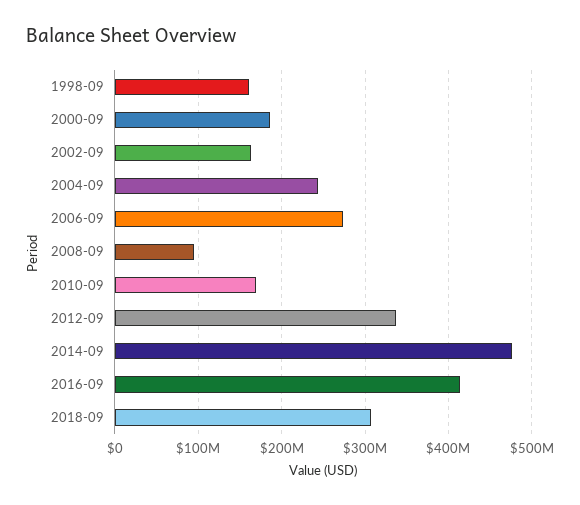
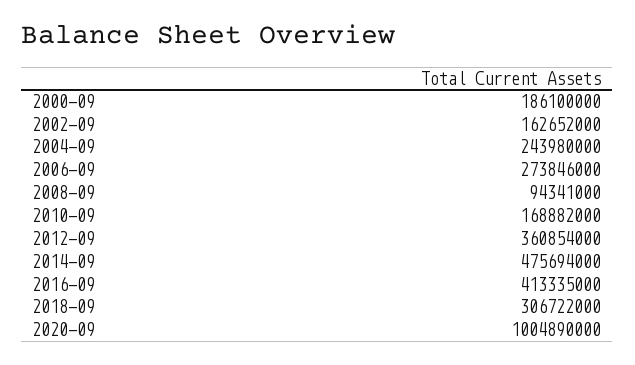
1998-09: 160000000 -> none
2012-09: 340000000 -> 360854000
2020-09: none -> 1004890000

